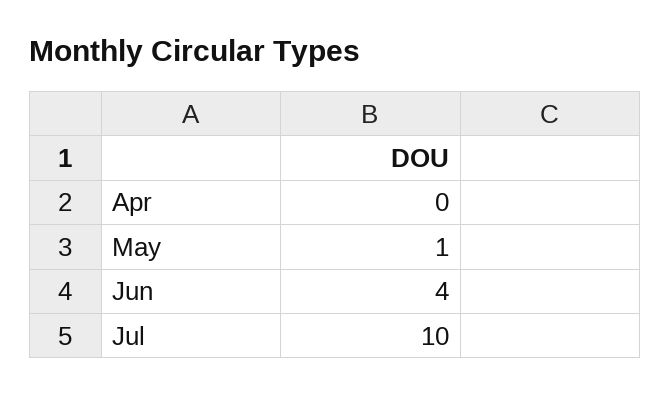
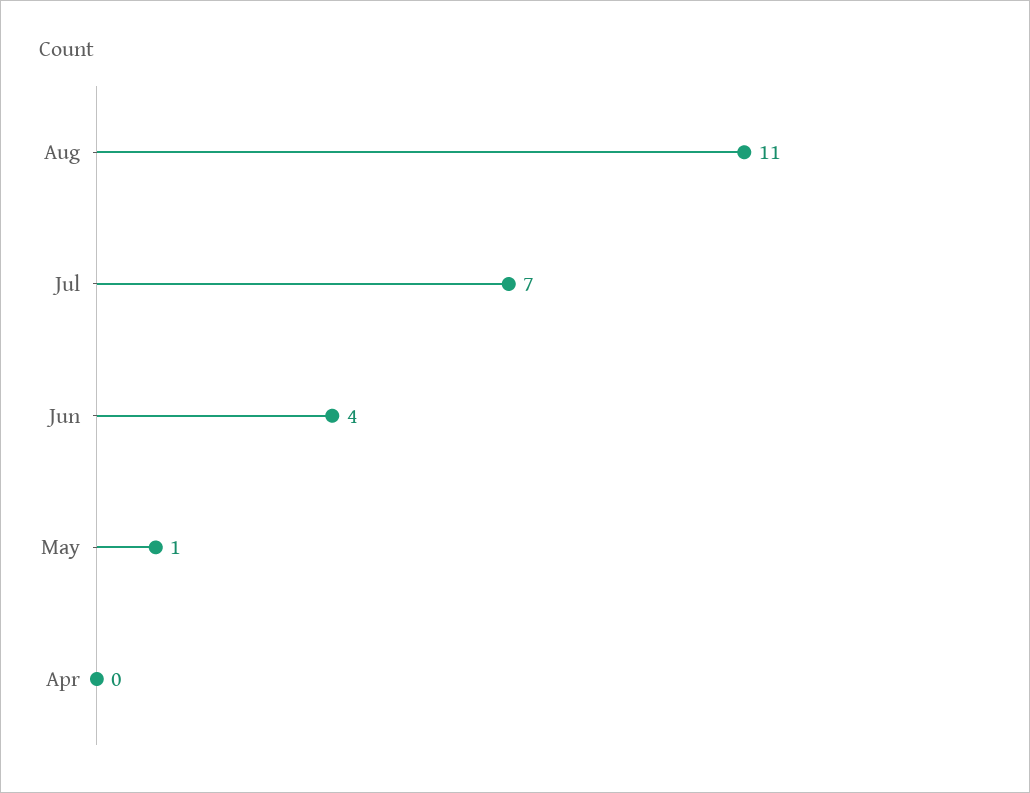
Jul: 10 -> 7
Aug: none -> 11

